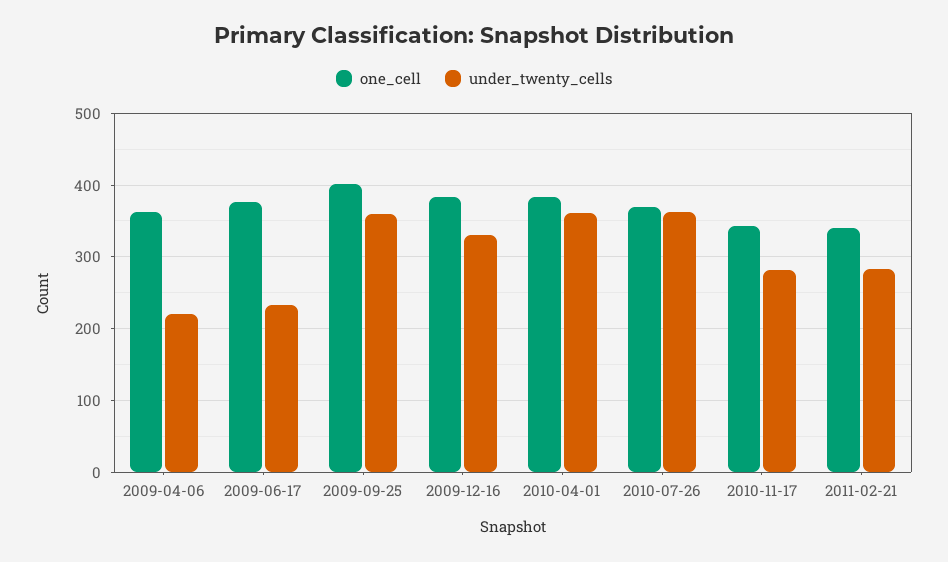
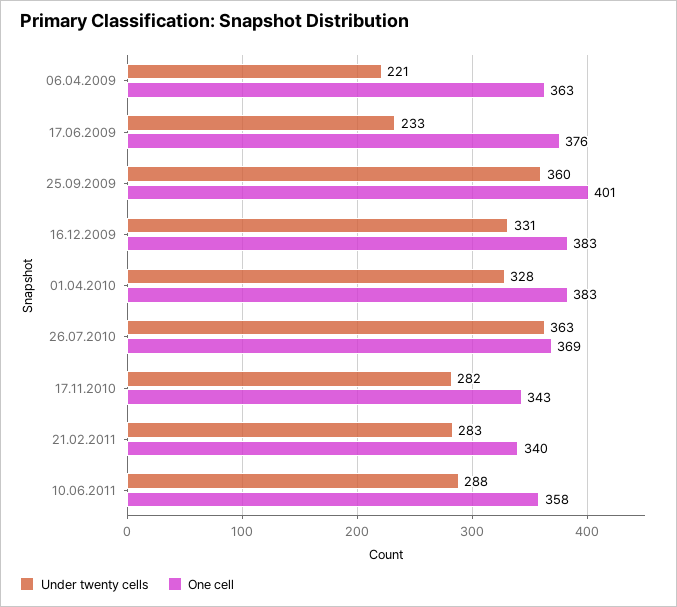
under_twenty_cells, 2010-04-01: 360 -> 328
under_twenty_cells, 10.06.2011: none -> 288
one_cell, 10.06.2011: none -> 358

